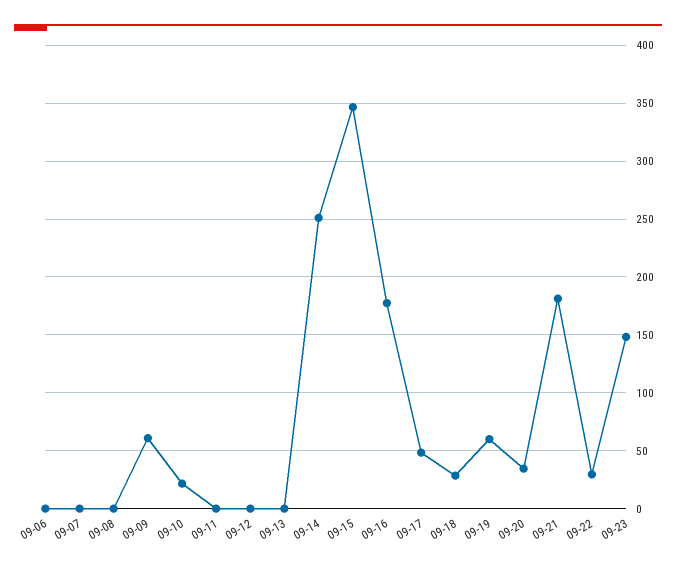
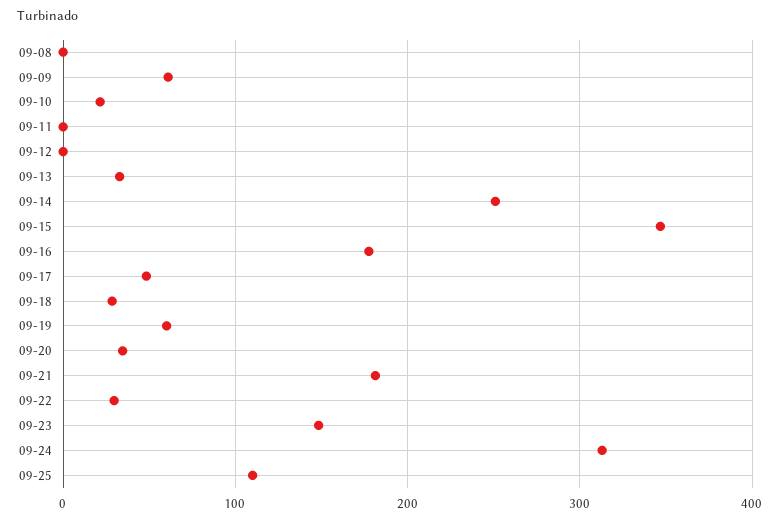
09-06: 0 -> none
09-07: 0 -> none
09-13: 0 -> 30
09-24: none -> 310
09-25: none -> 110

